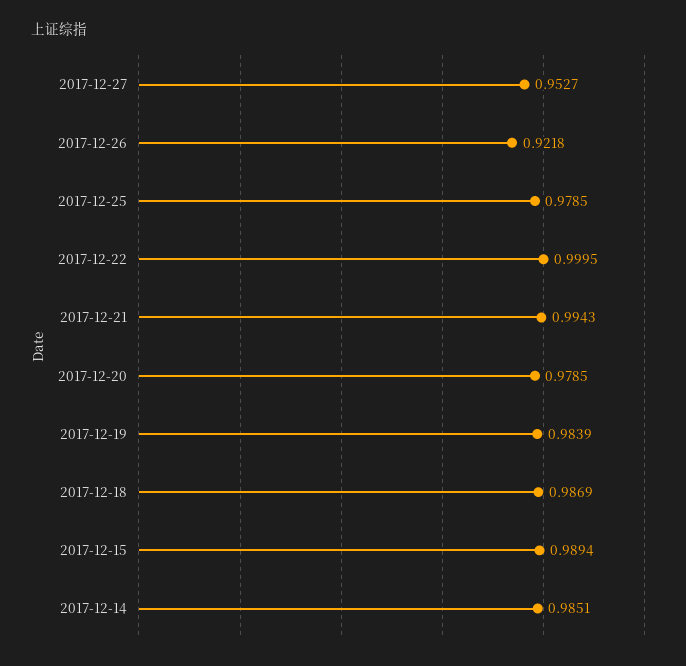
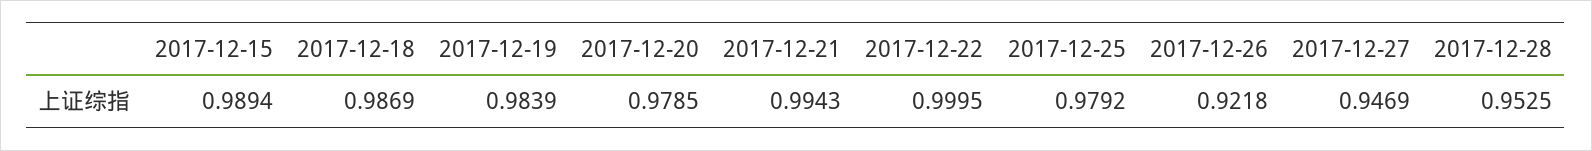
2017-12-27: 0.9527 -> 0.9469
2017-12-25: 0.9785 -> 0.9792
2017-12-14: 0.9851 -> none
2017-12-28: none -> 0.9525

